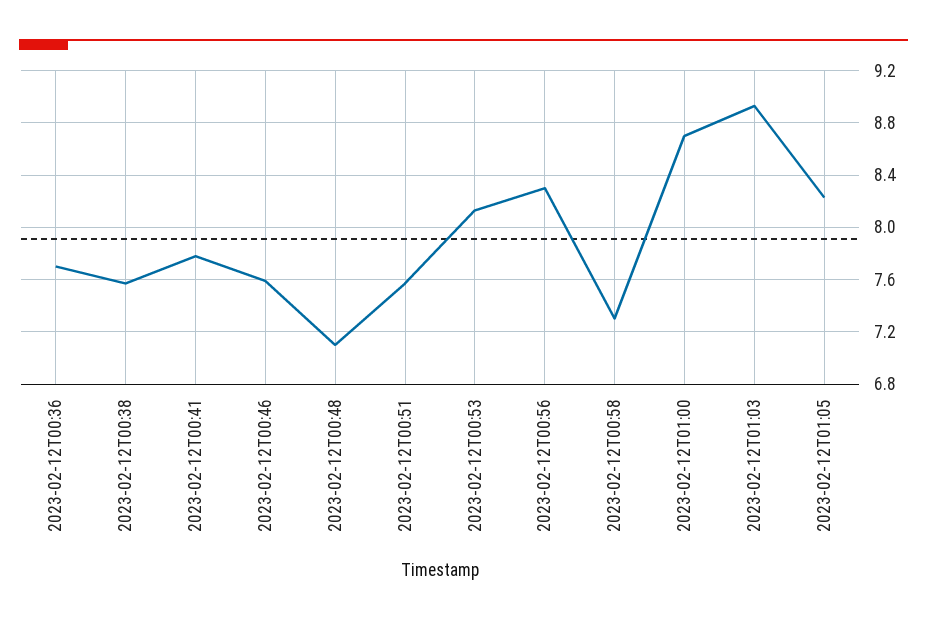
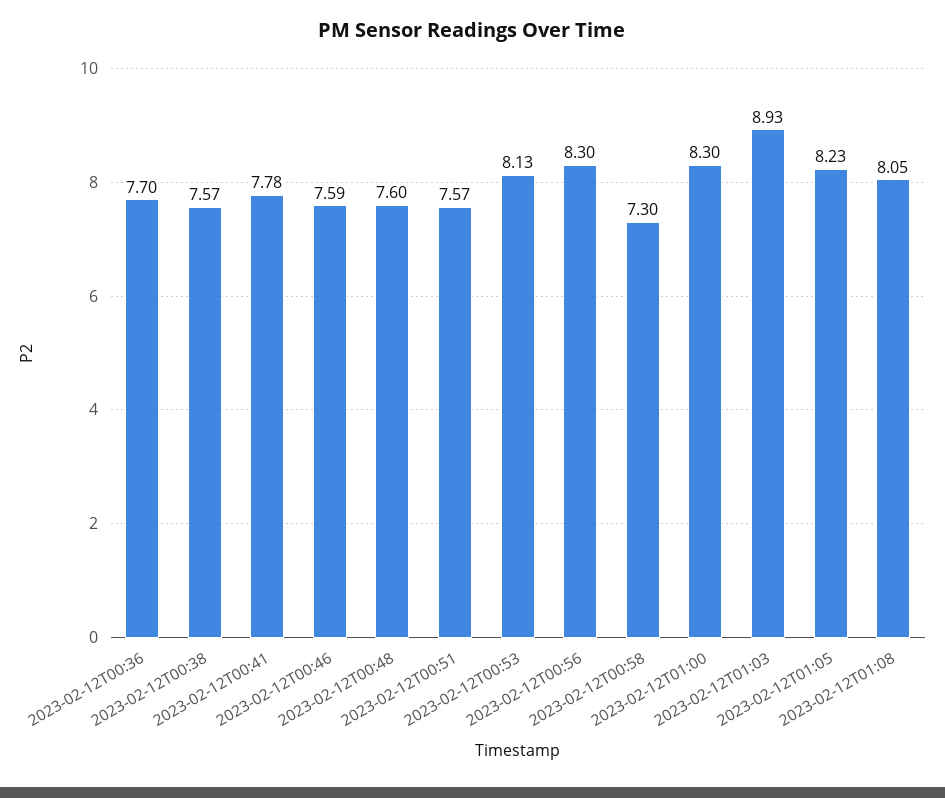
2023-02-12T00:48: 7.1 -> 7.6
2023-02-12T01:00: 8.7 -> 8.3
2023-02-12T01:08: none -> 8.05

